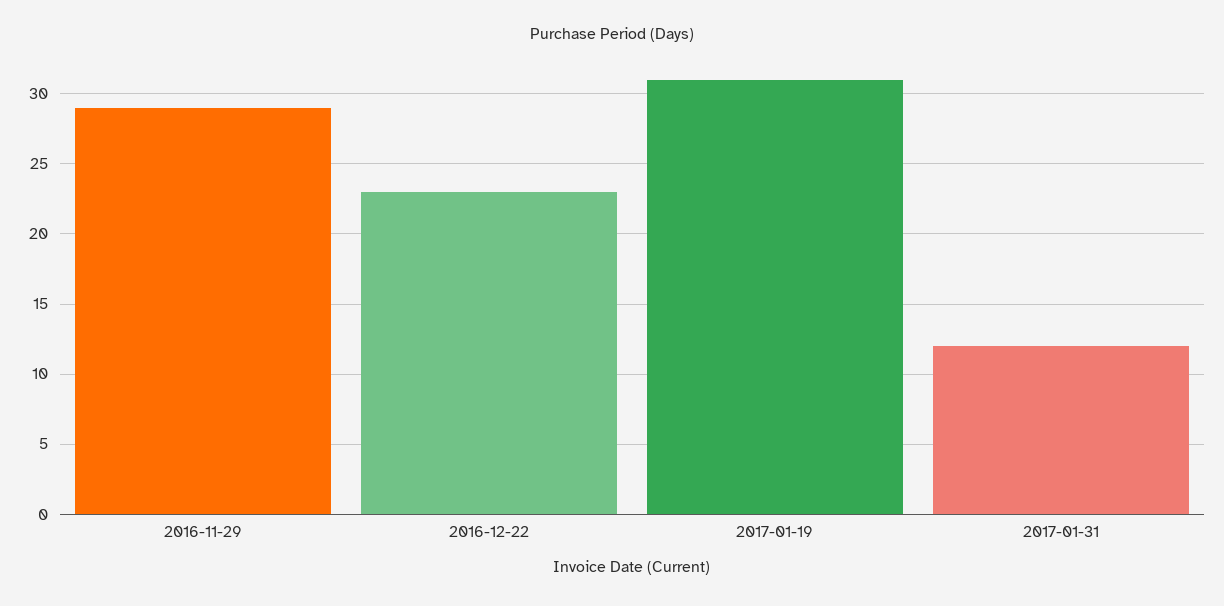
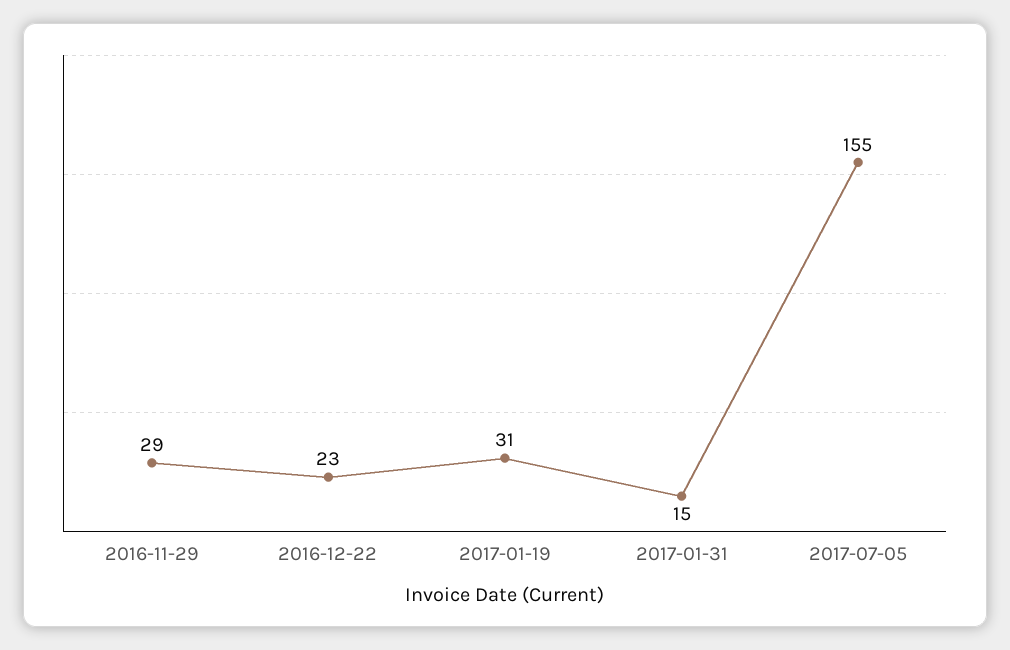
2017-01-31: 12 -> 15
2017-07-05: none -> 155

